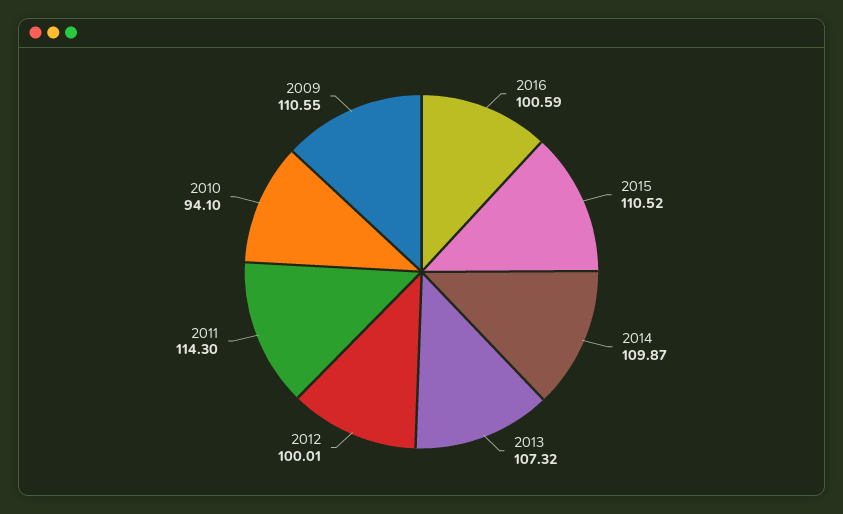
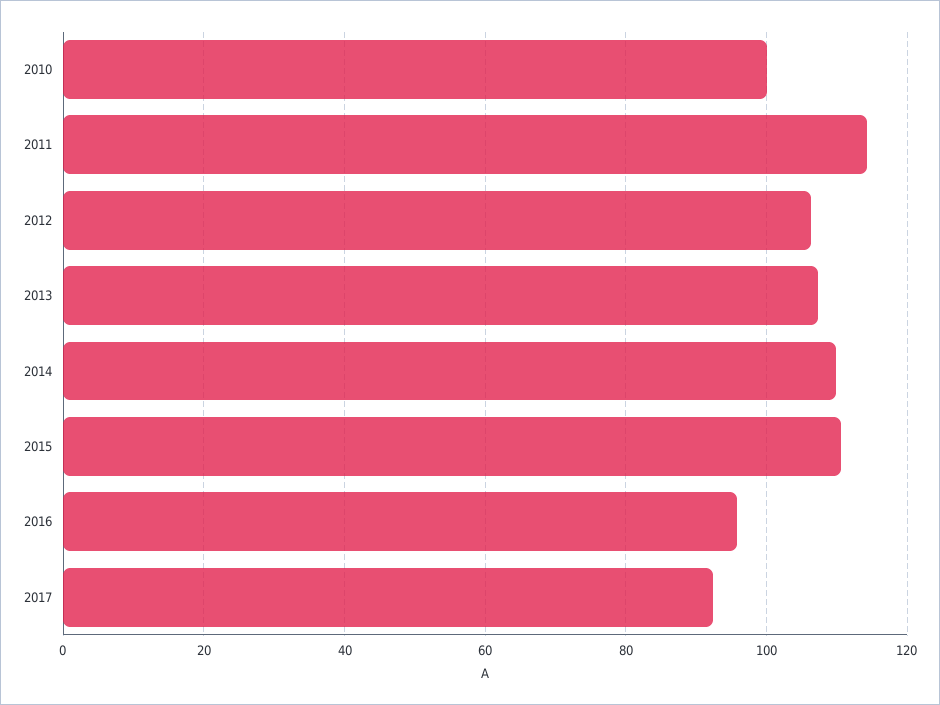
2016: 100.59 -> 96
2012: 100.01 -> 106
2010: 94.1 -> 100
2009: 110.55 -> none
2017: none -> 92

